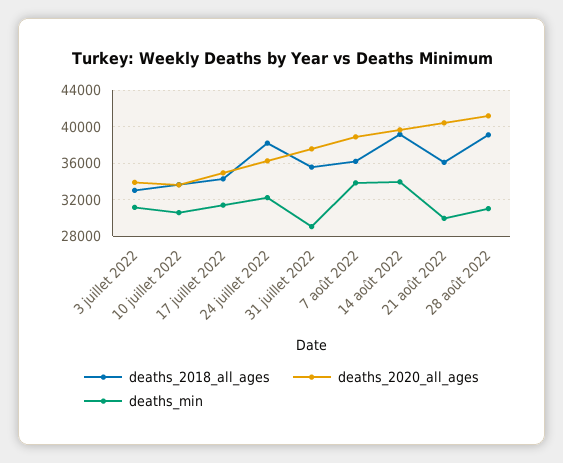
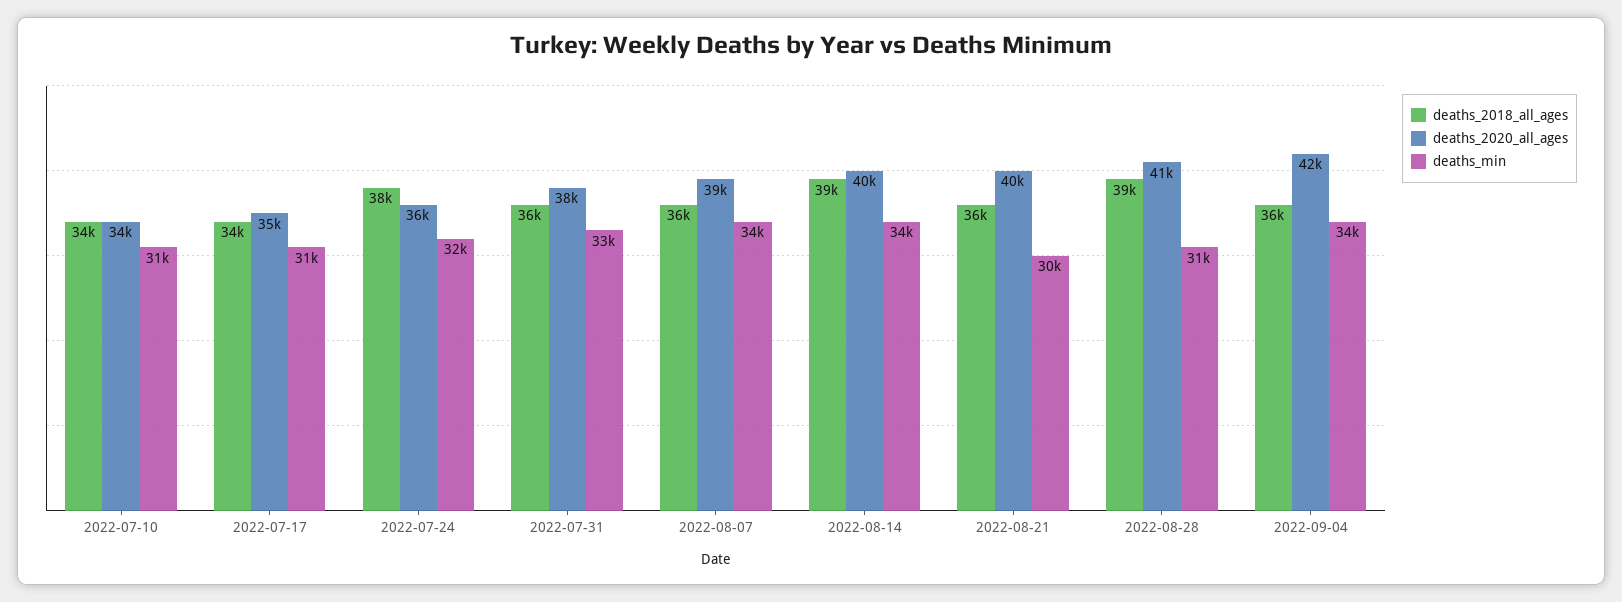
deaths_2018_all_ages, 3 juillet 2022: 33000 -> none
deaths_2020_all_ages, 3 juillet 2022: 34000 -> none
deaths_min, 3 juillet 2022: 31000 -> none
deaths_min, 31 juillet 2022: 29000 -> 33000
deaths_2018_all_ages, 2022-09-04: none -> 36000
deaths_2020_all_ages, 2022-09-04: none -> 42000
deaths_min, 2022-09-04: none -> 34000

